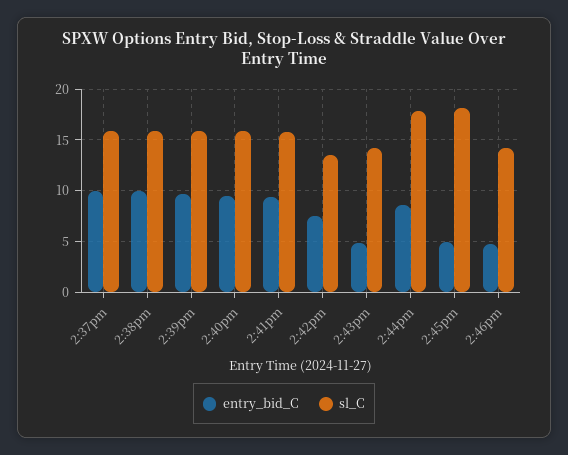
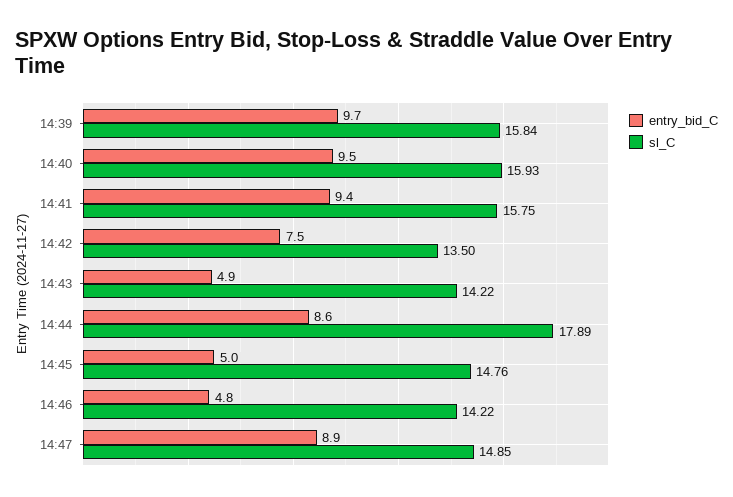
entry_bid_C, 2:37pm: 10 -> none
sl_C, 2:37pm: 16 -> none
entry_bid_C, 2:38pm: 10 -> none
sl_C, 2:38pm: 16 -> none
sl_C, 2:45pm: 18 -> 14.76
entry_bid_C, 14:47: none -> 8.9
sl_C, 14:47: none -> 14.85

